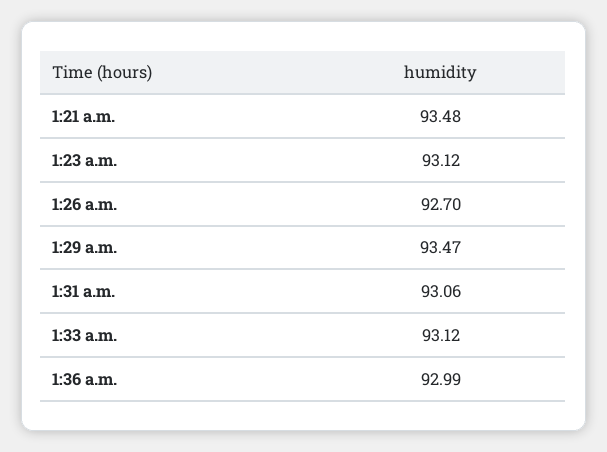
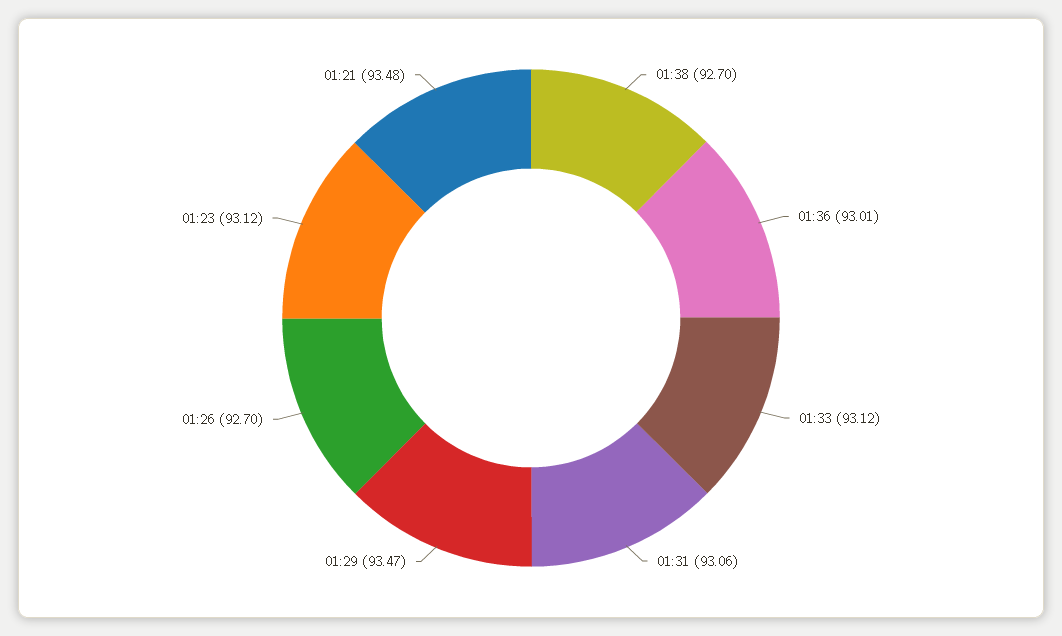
1:36 a.m.: 92.99 -> 93.01
01:38: none -> 92.7

